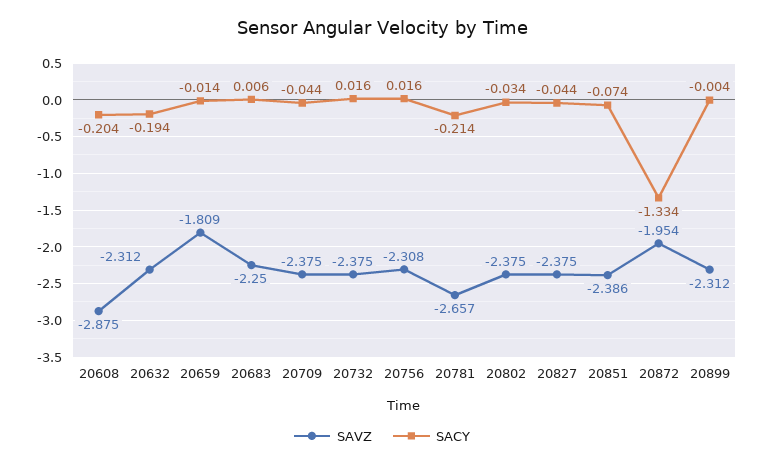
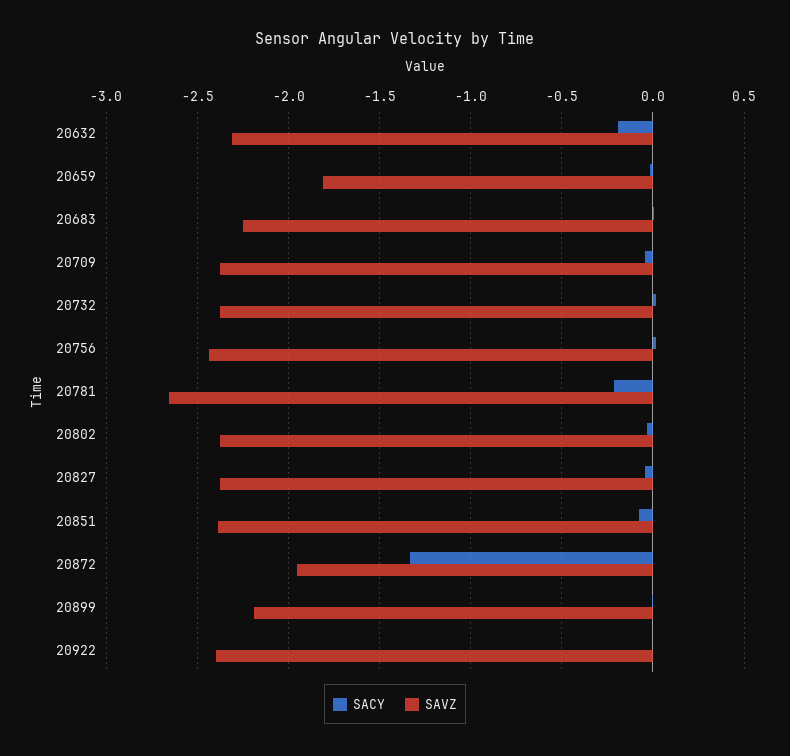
SAVZ, 20608: -2.875 -> none
SACY, 20608: -0.204 -> none
SAVZ, 20756: -2.308 -> -2.45
SAVZ, 20899: -2.312 -> -2.2
SACY, 20922: none -> 0
SAVZ, 20922: none -> -2.4

